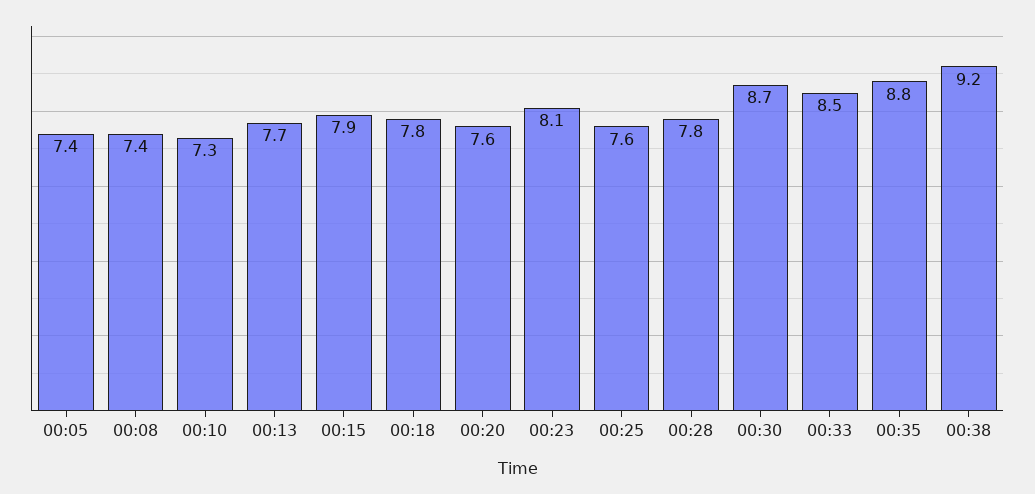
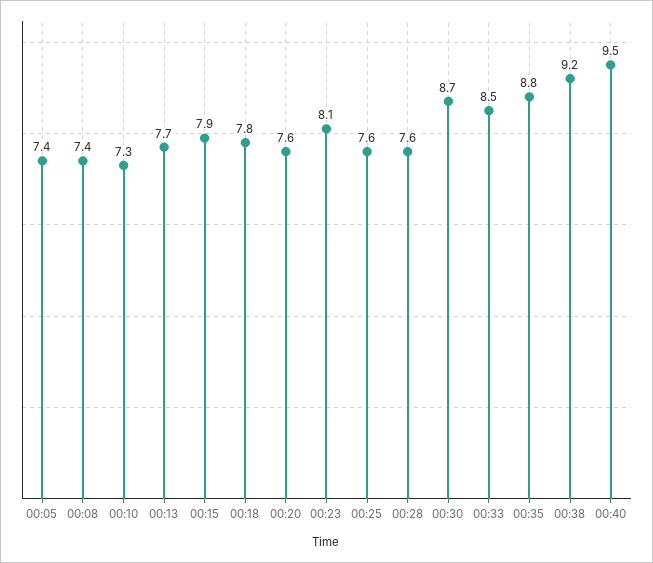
00:28: 7.8 -> 7.6
00:40: none -> 9.5

